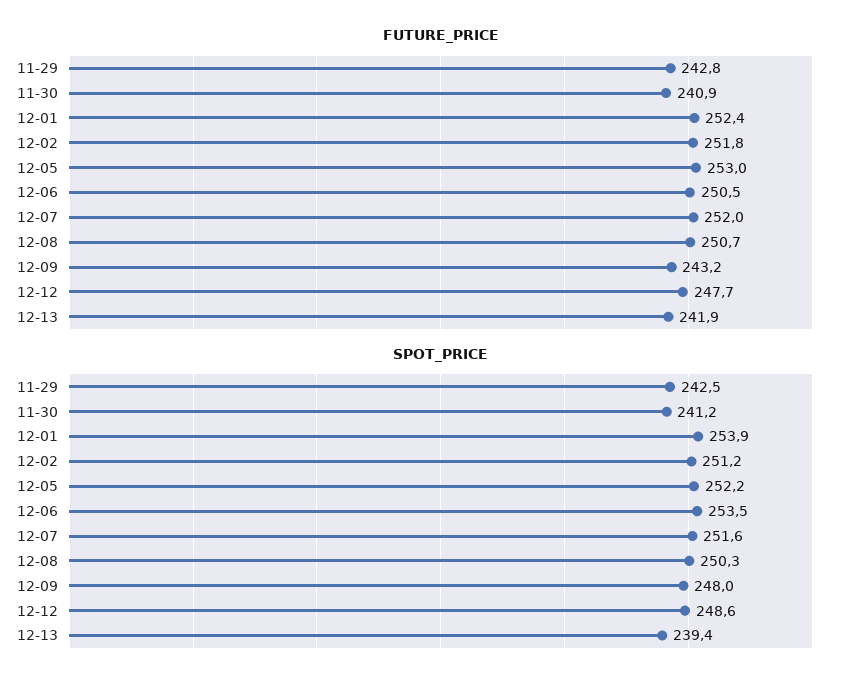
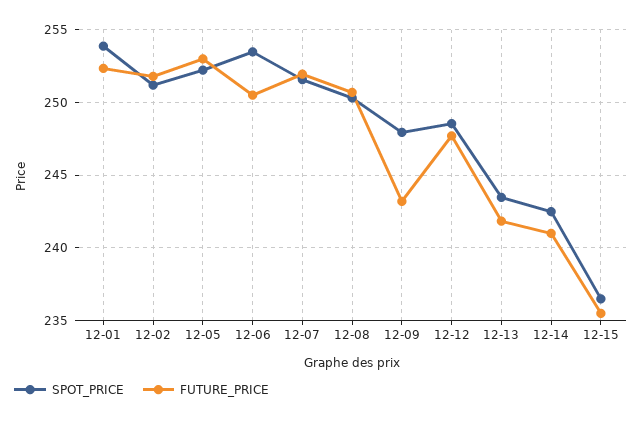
FUTURE_PRICE, 11-29: 242.8 -> none
FUTURE_PRICE, 11-30: 240.9 -> none
SPOT_PRICE, 11-29: 242.5 -> none
SPOT_PRICE, 11-30: 241.2 -> none
SPOT_PRICE, 12-13: 239.4 -> 243.5
SPOT_PRICE, 12-14: none -> 242.5
FUTURE_PRICE, 12-14: none -> 241
SPOT_PRICE, 12-15: none -> 236.5
FUTURE_PRICE, 12-15: none -> 235.5

